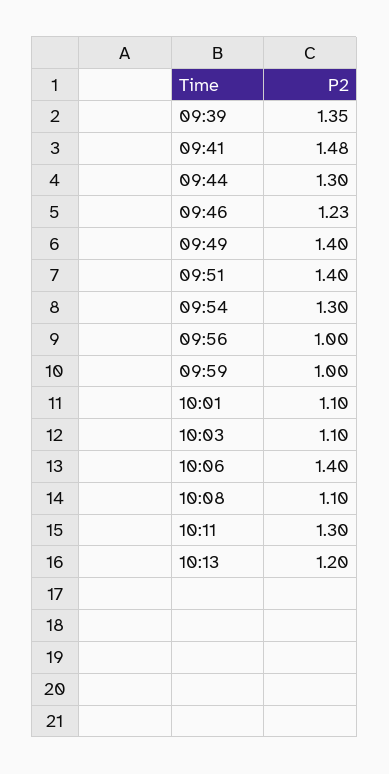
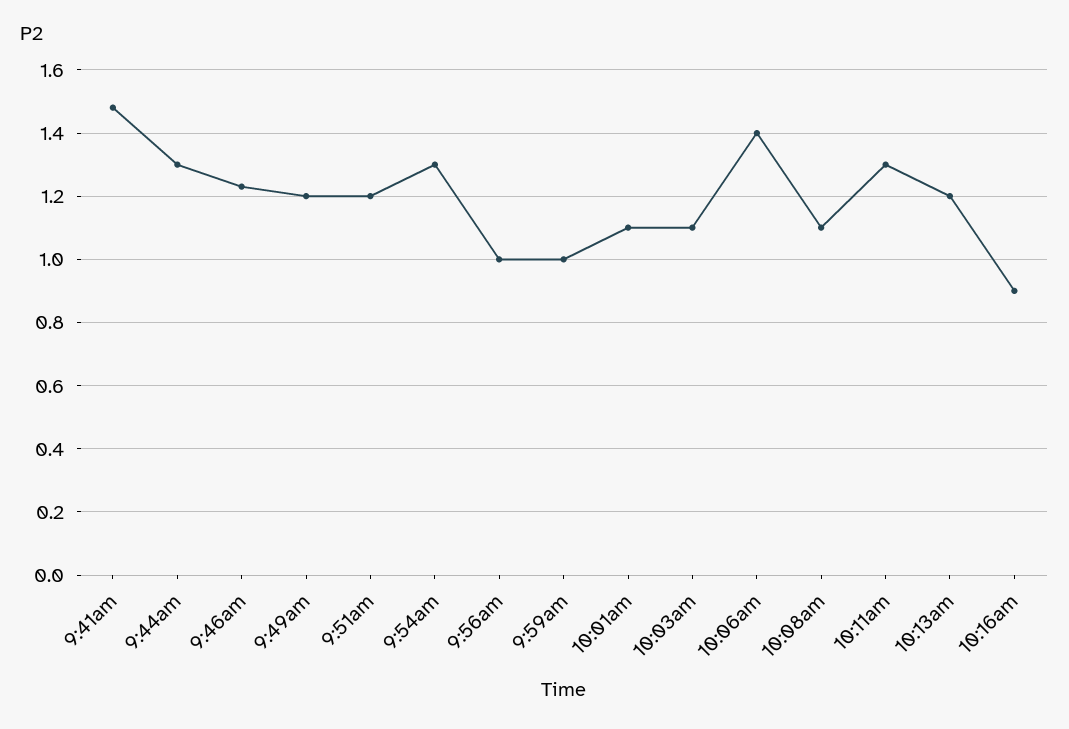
09:39: 1.35 -> none
09:49: 1.4 -> 1.2
09:51: 1.4 -> 1.2
10:16am: none -> 0.9

